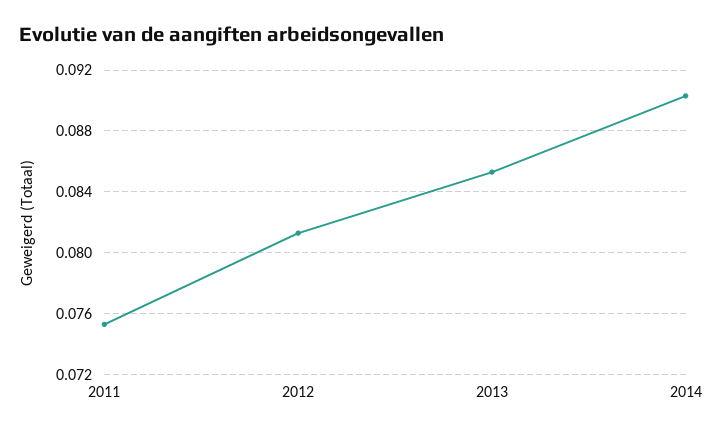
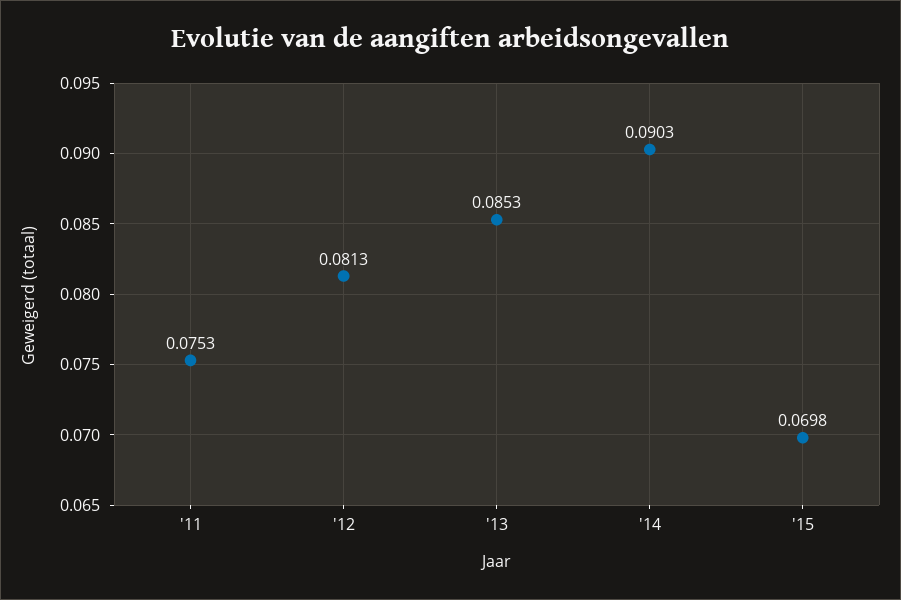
'15: none -> 0.0698

